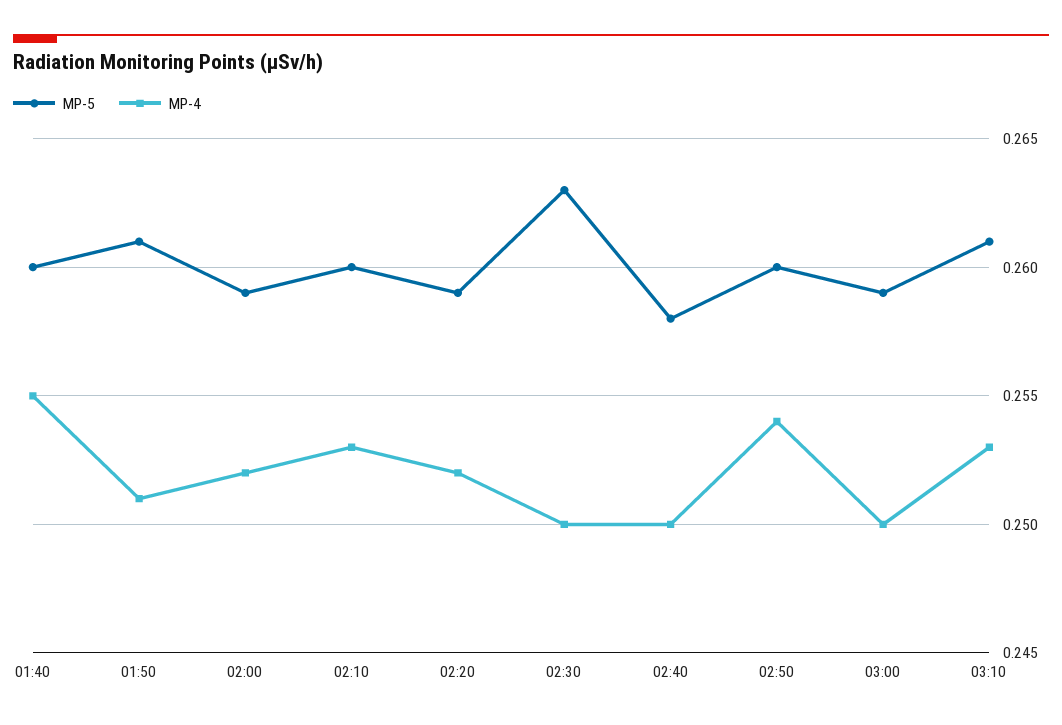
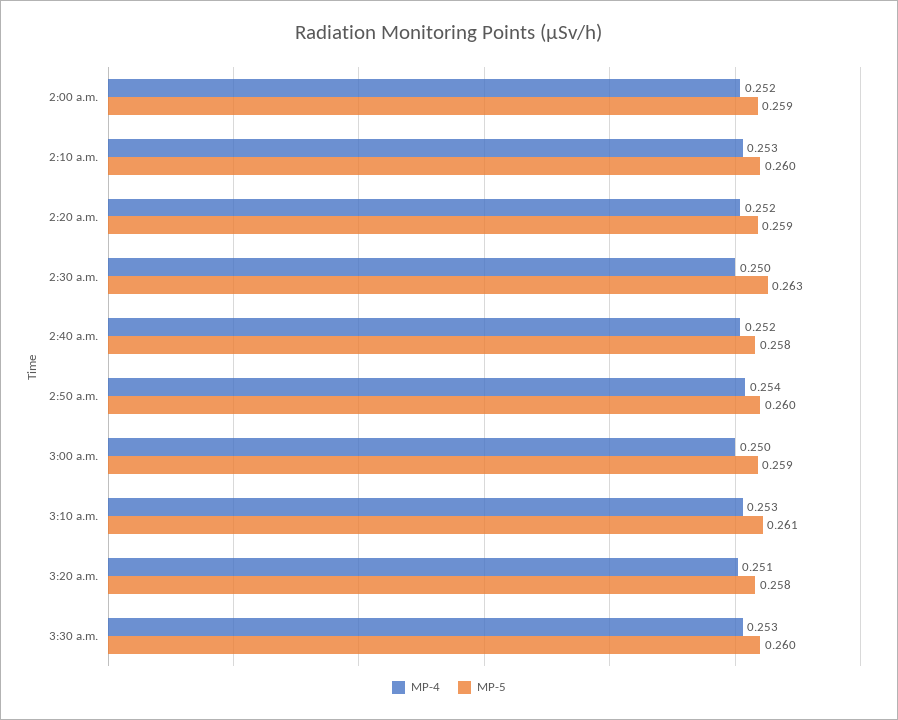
MP-5, 01:40: 0.26 -> none
MP-4, 01:40: 0.255 -> none
MP-5, 01:50: 0.261 -> none
MP-4, 01:50: 0.251 -> none
MP-4, 02:40: 0.25 -> 0.252
MP-4, 3:20 a.m.: none -> 0.251
MP-5, 3:20 a.m.: none -> 0.258
MP-4, 3:30 a.m.: none -> 0.253
MP-5, 3:30 a.m.: none -> 0.26

